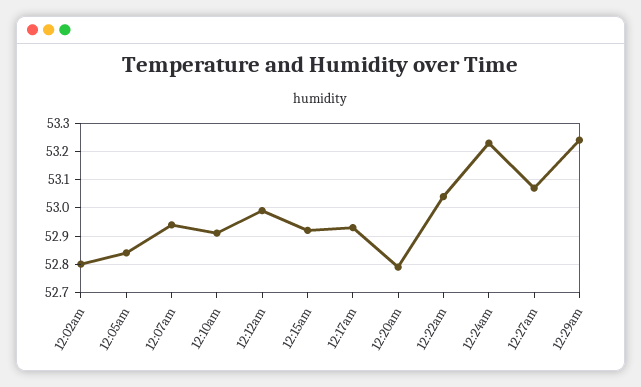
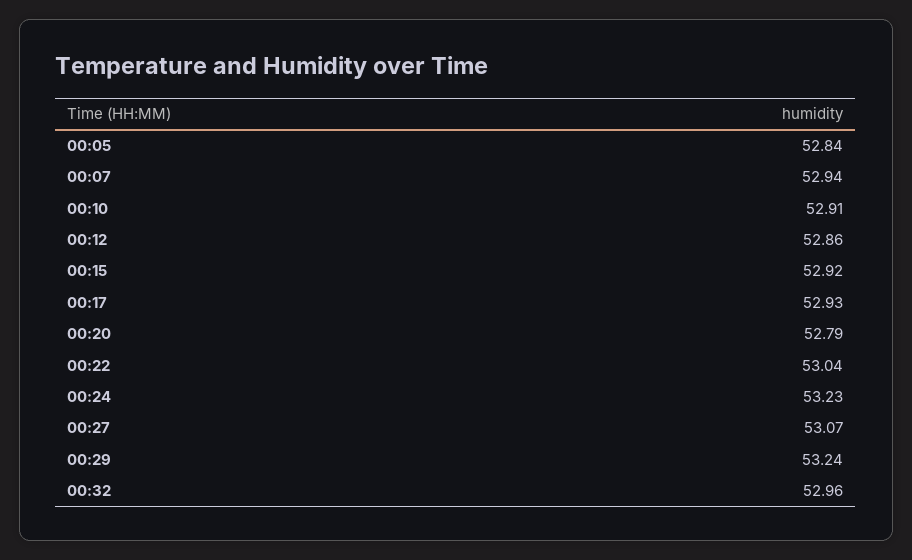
12:02am: 52.8 -> none
12:12am: 53 -> 52.86
00:32: none -> 52.96

